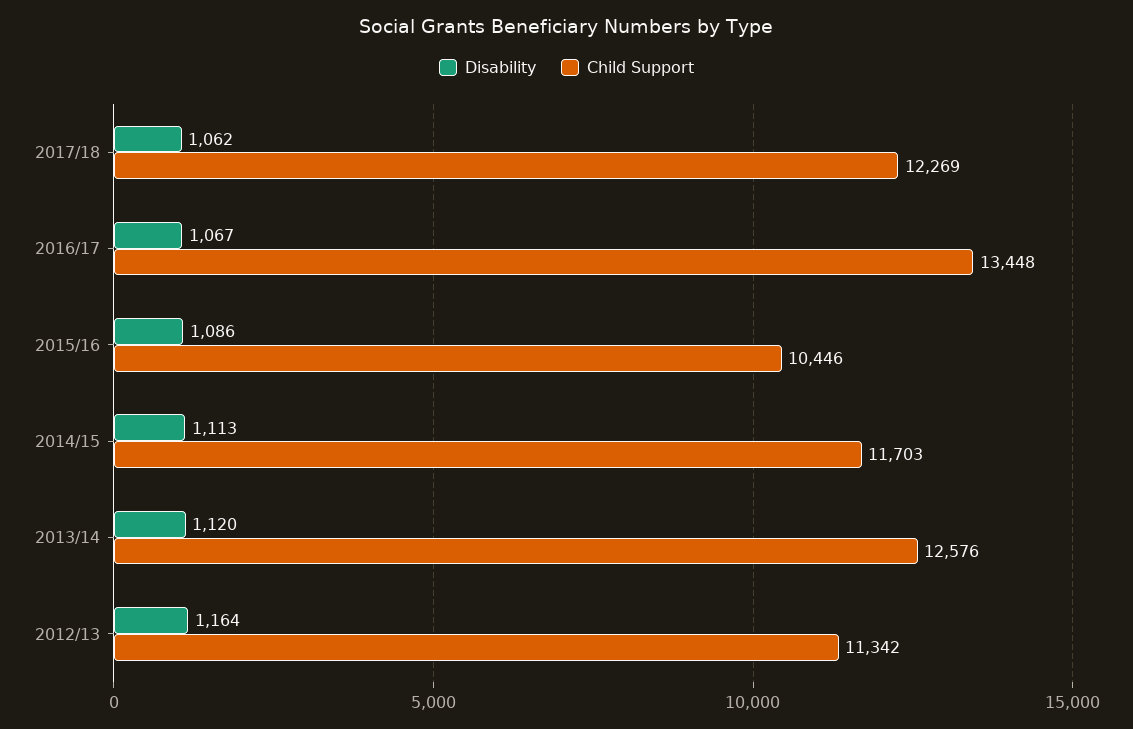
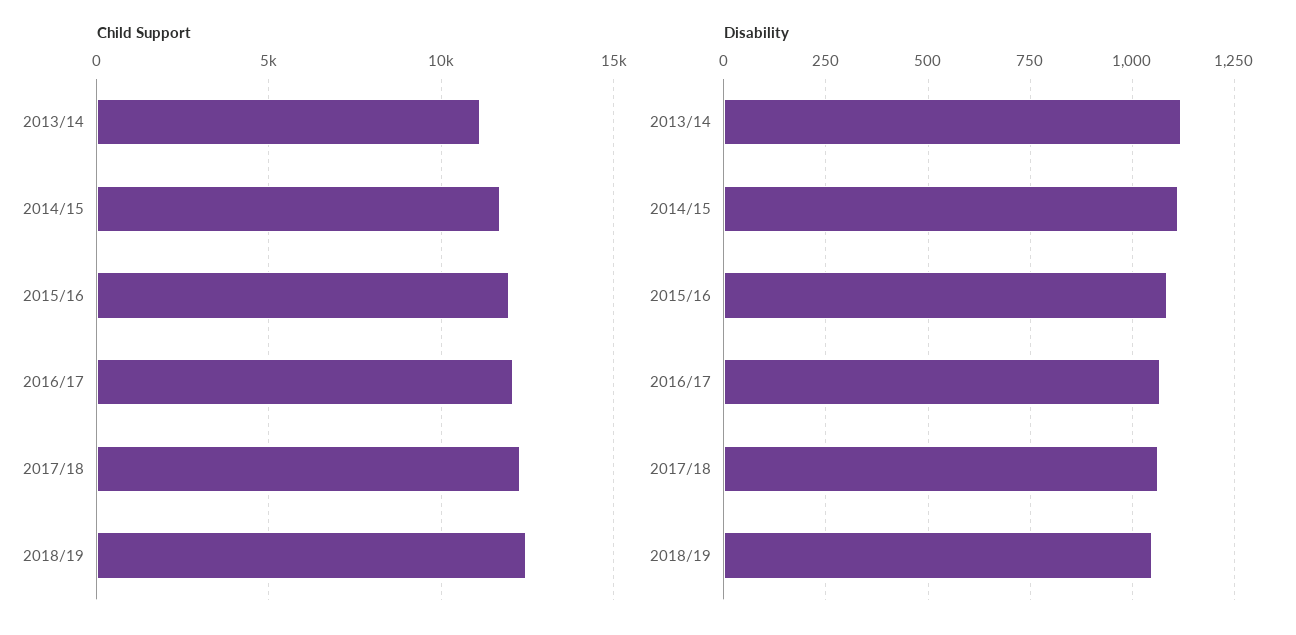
Child Support, 2016/17: 13448 -> 12000
Child Support, 2015/16: 10446 -> 12000
Child Support, 2013/14: 12576 -> 11000
Disability, 2012/13: 1164 -> none
Child Support, 2012/13: 11342 -> none
Child Support, 2018/19: none -> 12500
Disability, 2018/19: none -> 1050

